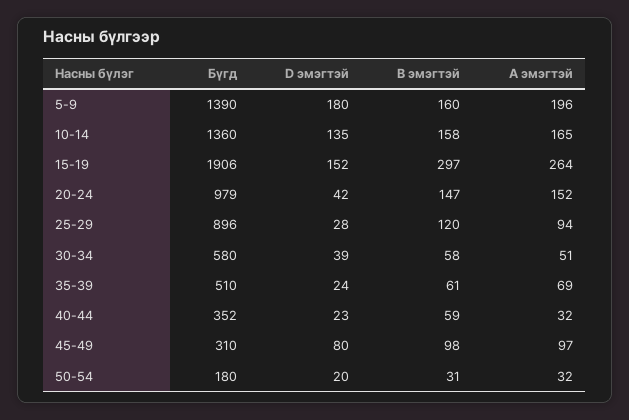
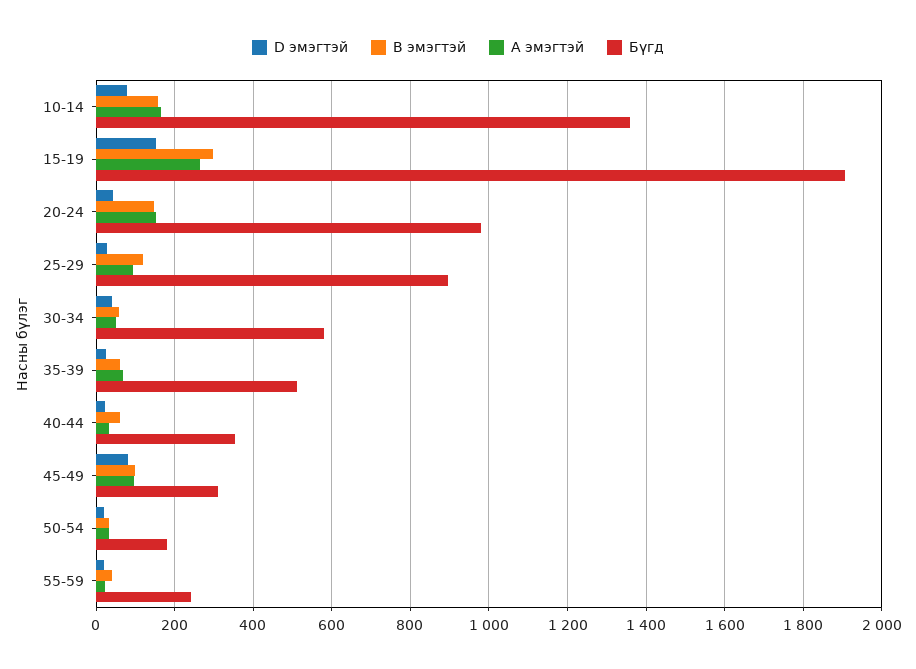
Бүгд, 5-9: 1390 -> none
D эмэгтэй, 5-9: 180 -> none
B эмэгтэй, 5-9: 160 -> none
A эмэгтэй, 5-9: 196 -> none
D эмэгтэй, 10-14: 135 -> 80
D эмэгтэй, 55-59: none -> 20
B эмэгтэй, 55-59: none -> 40
A эмэгтэй, 55-59: none -> 20
Бүгд, 55-59: none -> 240

